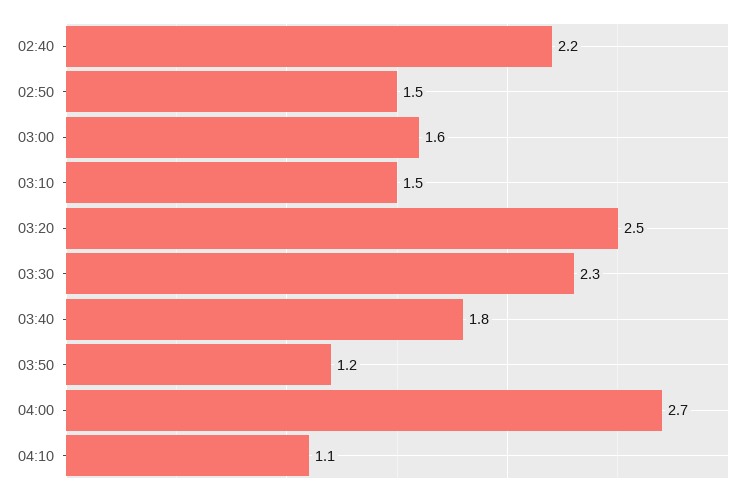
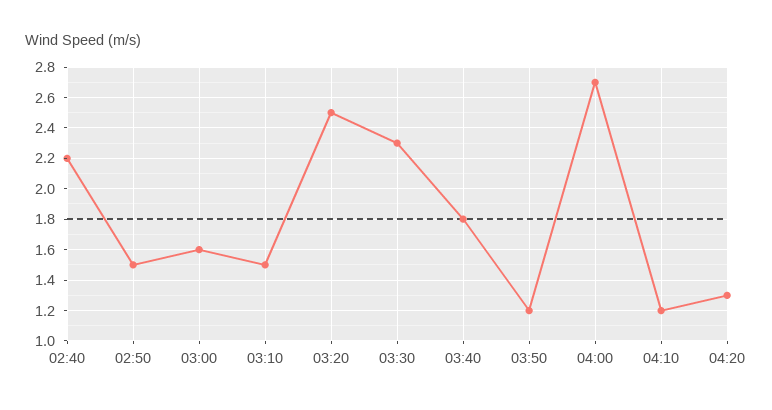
04:10: 1.1 -> 1.2
04:20: none -> 1.3

